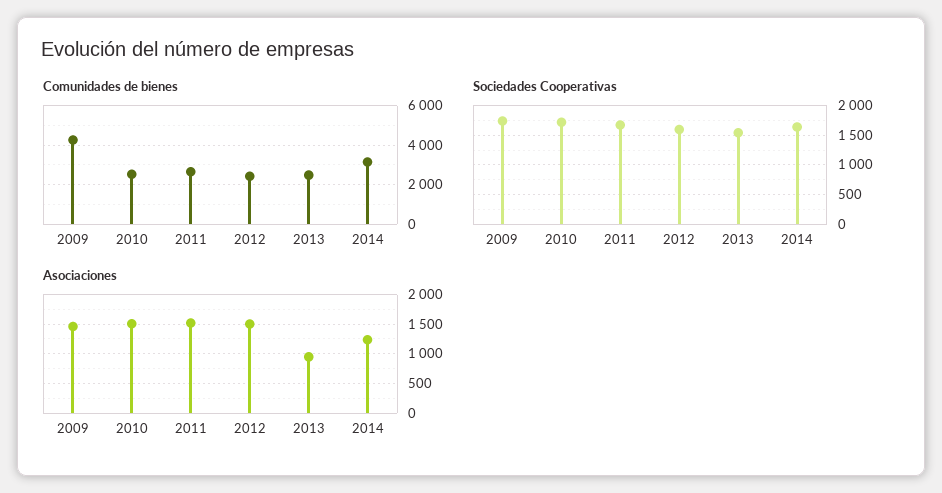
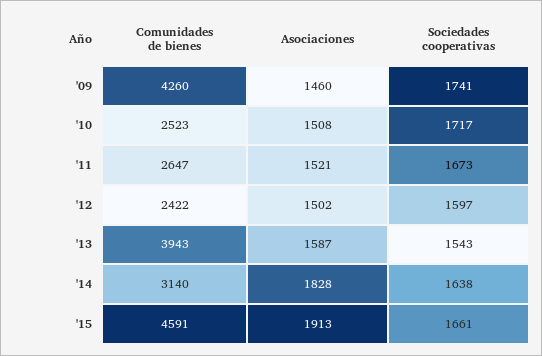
Comunidades de bienes, 2013: 2500 -> 3943
Asociaciones, 2013: 1000 -> 1587
Asociaciones, 2014: 1250 -> 1828
Comunidades de bienes, '15: none -> 4591
Asociaciones, '15: none -> 1913
Sociedades Cooperativas, '15: none -> 1661

